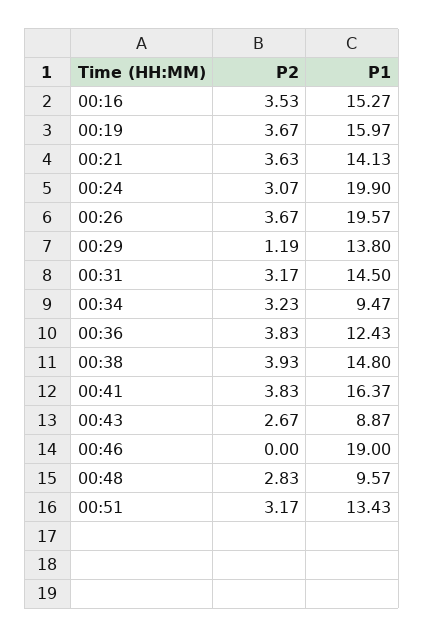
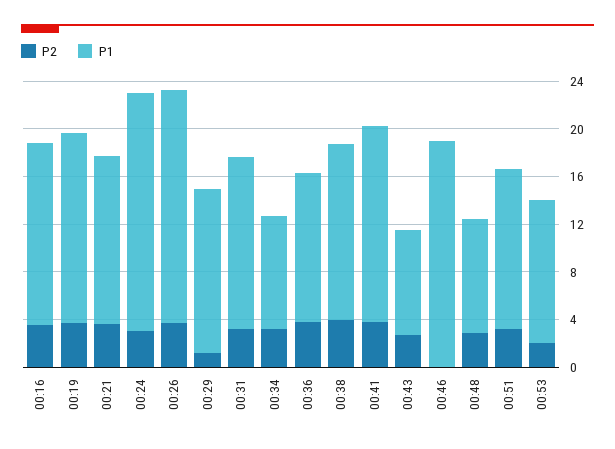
P2, 00:53: none -> 2
P1, 00:53: none -> 12

